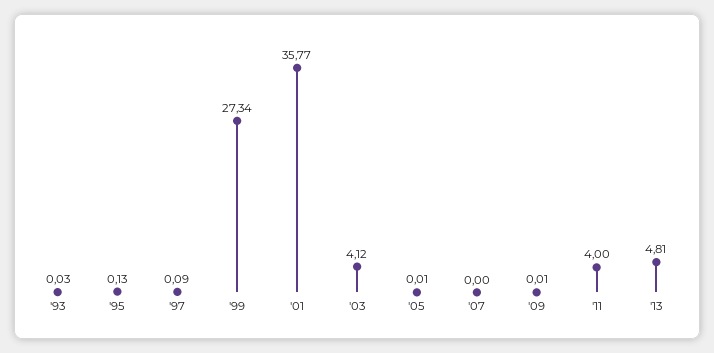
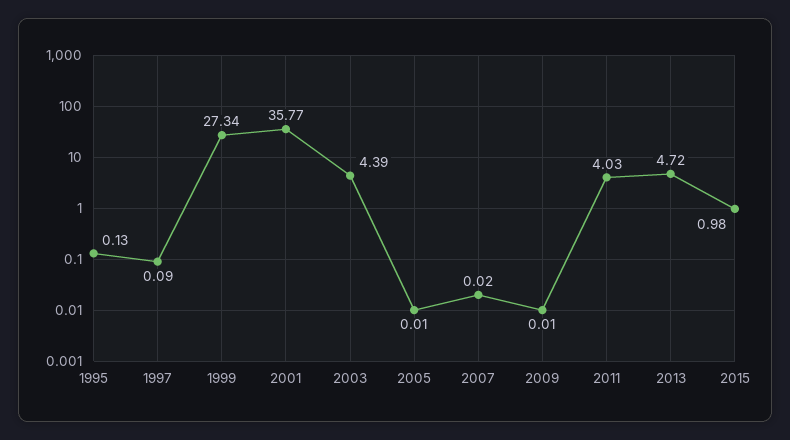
'93: 0.03 -> none
'03: 4.12 -> 4.39
'07: 0 -> 0.02
'11: 4 -> 4.03
'13: 4.81 -> 4.72
2015: none -> 0.98

